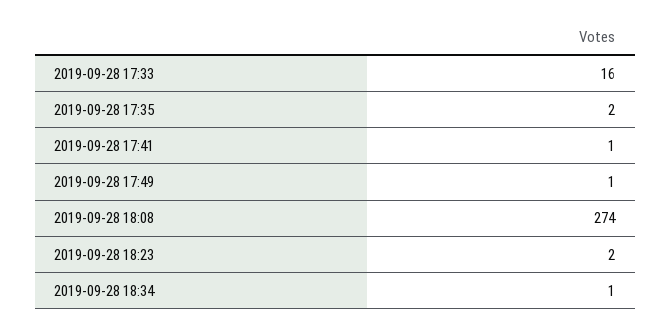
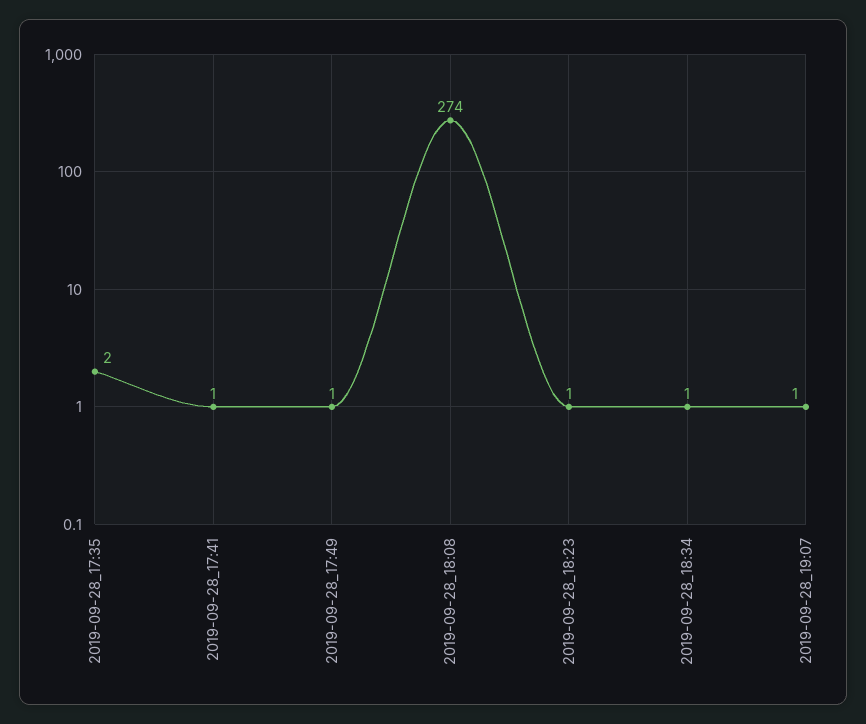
2019-09-28 17:33: 16 -> none
2019-09-28 18:23: 2 -> 1
2019-09-28_19:07: none -> 1

